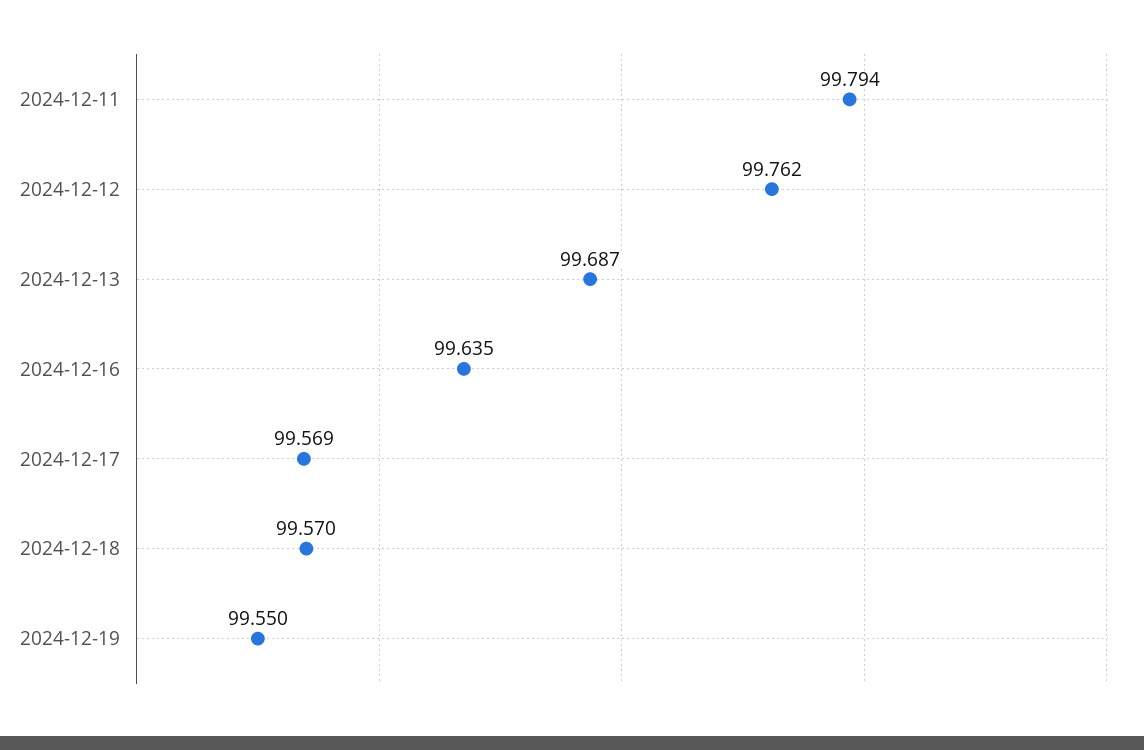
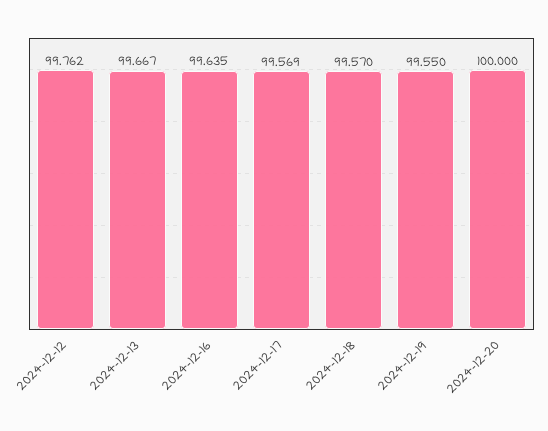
2024-12-11: 99.794 -> none
2024-12-13: 99.687 -> 99.667
2024-12-20: none -> 100

